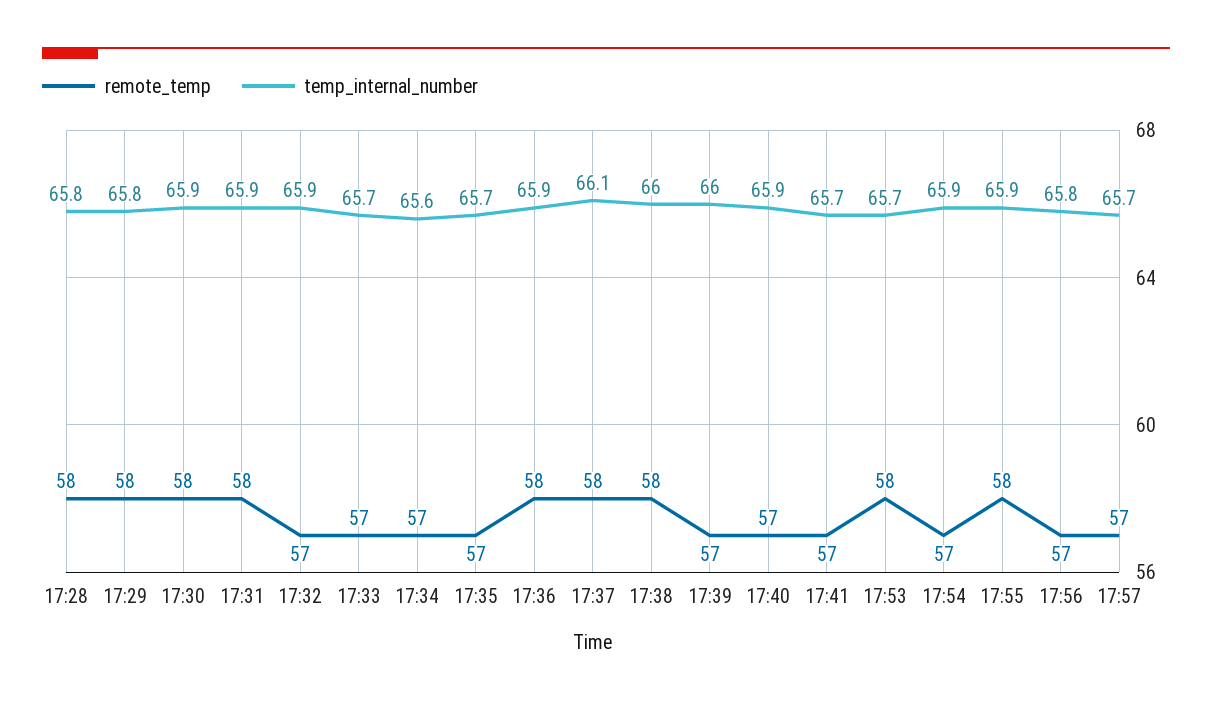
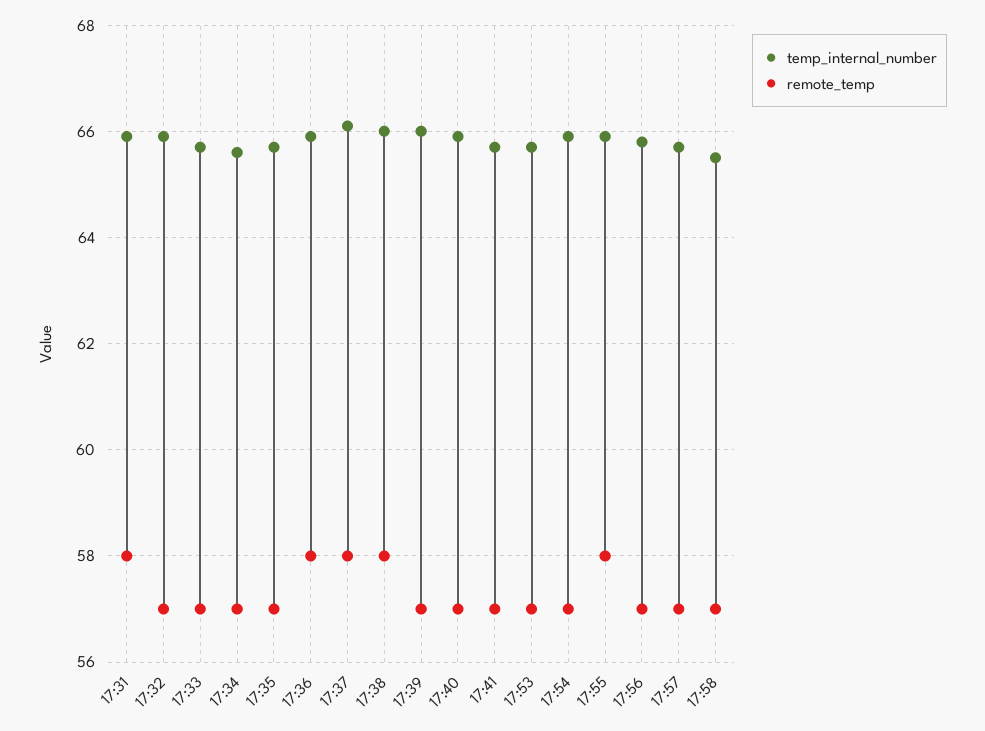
remote_temp, 17:28: 58 -> none
temp_internal_number, 17:28: 65.8 -> none
remote_temp, 17:29: 58 -> none
temp_internal_number, 17:29: 65.8 -> none
remote_temp, 17:30: 58 -> none
temp_internal_number, 17:30: 65.9 -> none
remote_temp, 17:53: 58 -> 57
temp_internal_number, 17:58: none -> 65.5
remote_temp, 17:58: none -> 57

